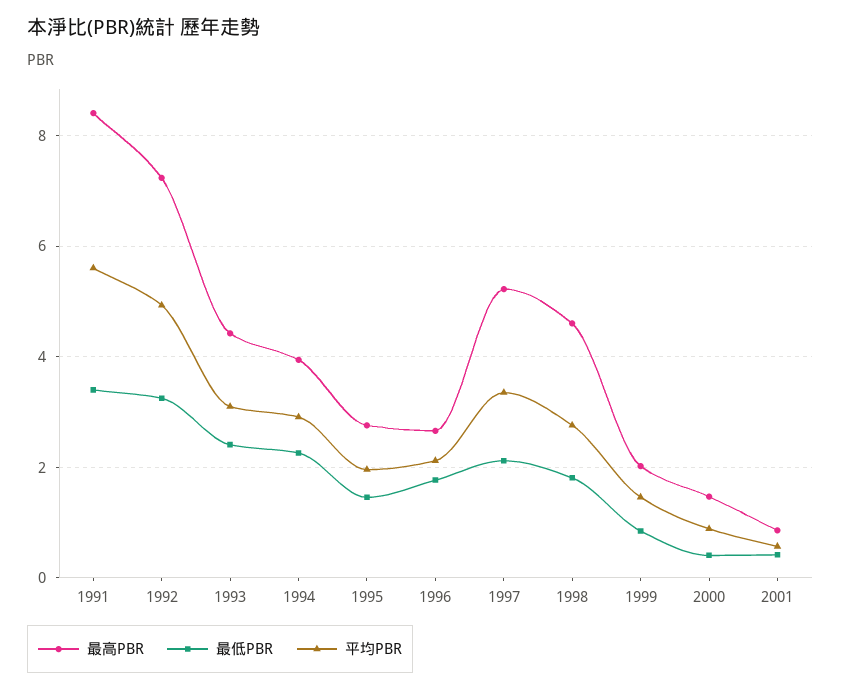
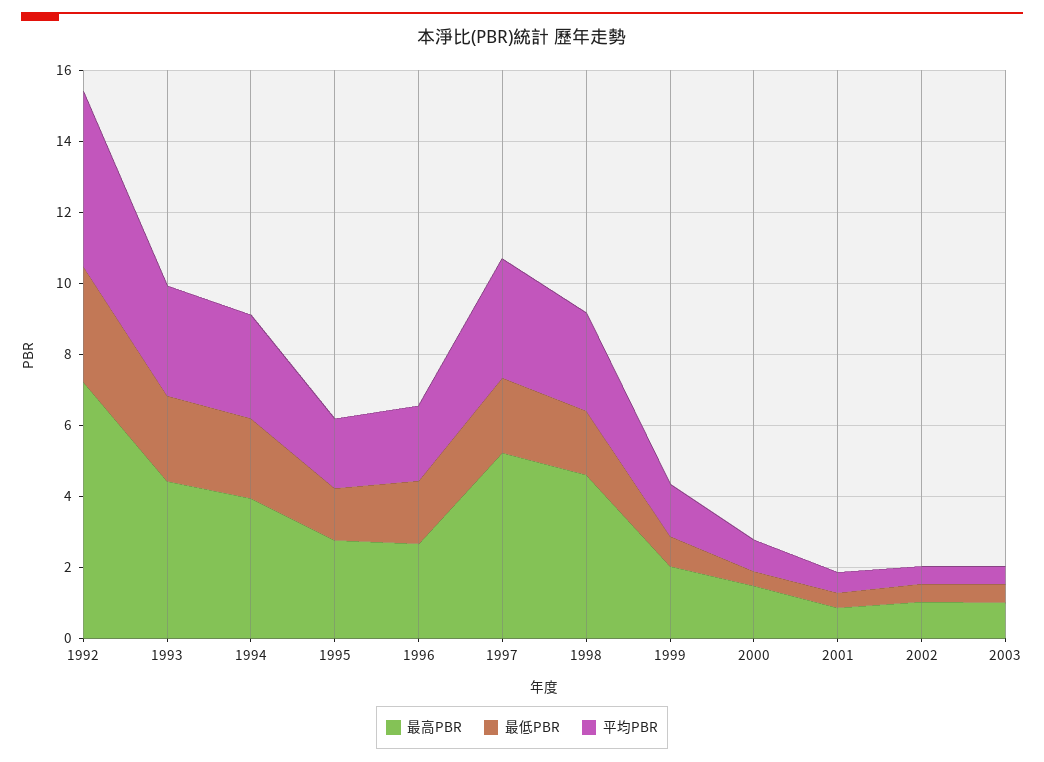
最高PBR, 1991: 8.4 -> none
最低PBR, 1991: 3.4 -> none
平均PBR, 1991: 5.6 -> none
最高PBR, 2002: none -> 1
最低PBR, 2002: none -> 0.5
平均PBR, 2002: none -> 0.5
最高PBR, 2003: none -> 1
最低PBR, 2003: none -> 0.5
平均PBR, 2003: none -> 0.5

